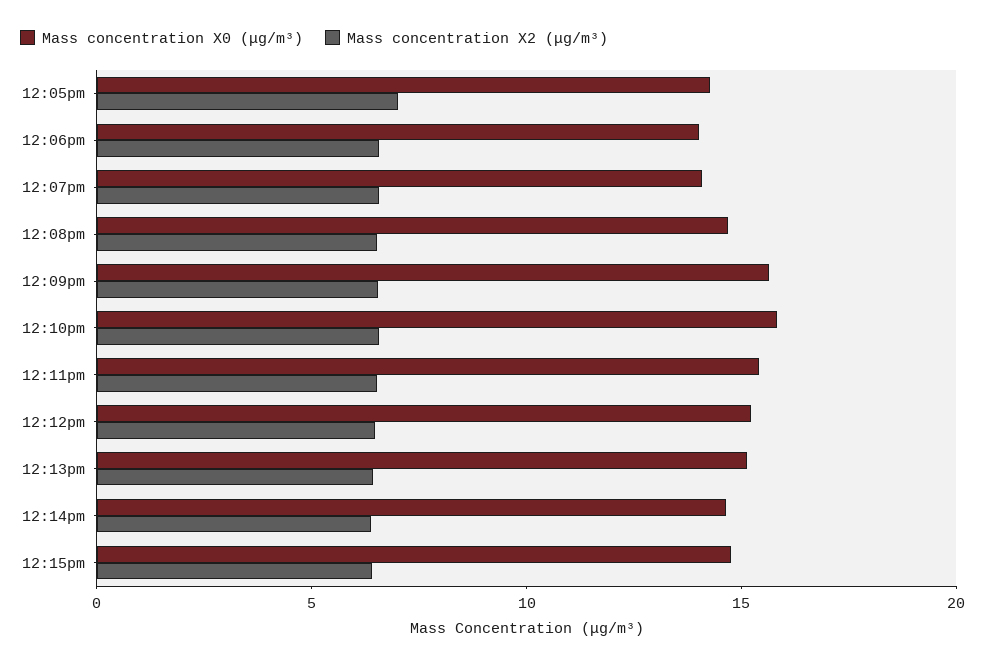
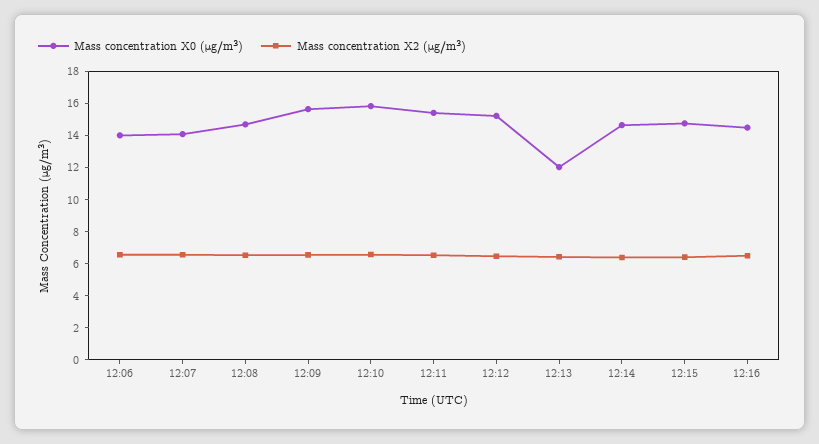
Mass concentration X0 (μg/m³), 12:05pm: 14 -> none
Mass concentration X2 (μg/m³), 12:05pm: 7 -> none
Mass concentration X0 (μg/m³), 12:13pm: 15 -> 12
Mass concentration X0 (μg/m³), 12:16: none -> 14.5
Mass concentration X2 (μg/m³), 12:16: none -> 6.5

